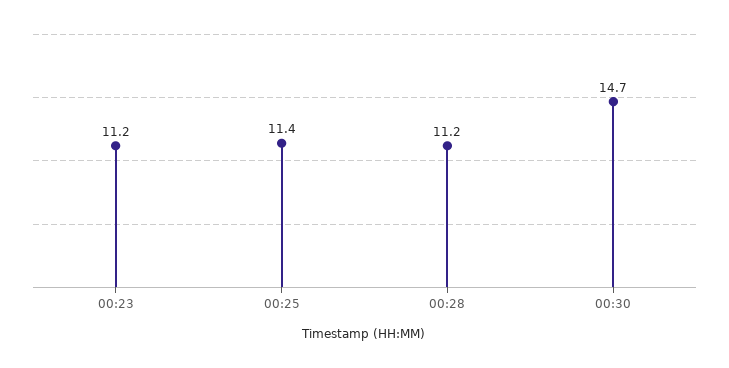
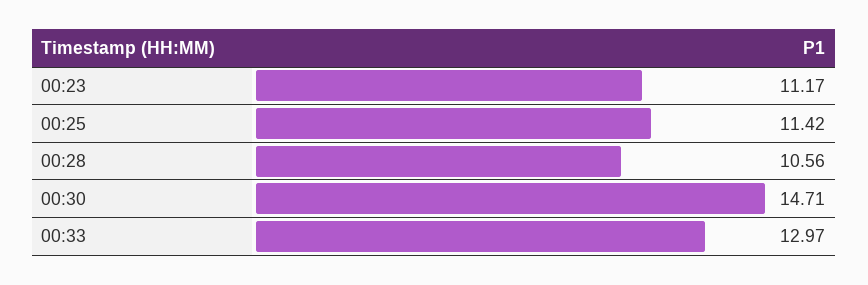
00:28: 11.2 -> 10.56
00:33: none -> 12.97

